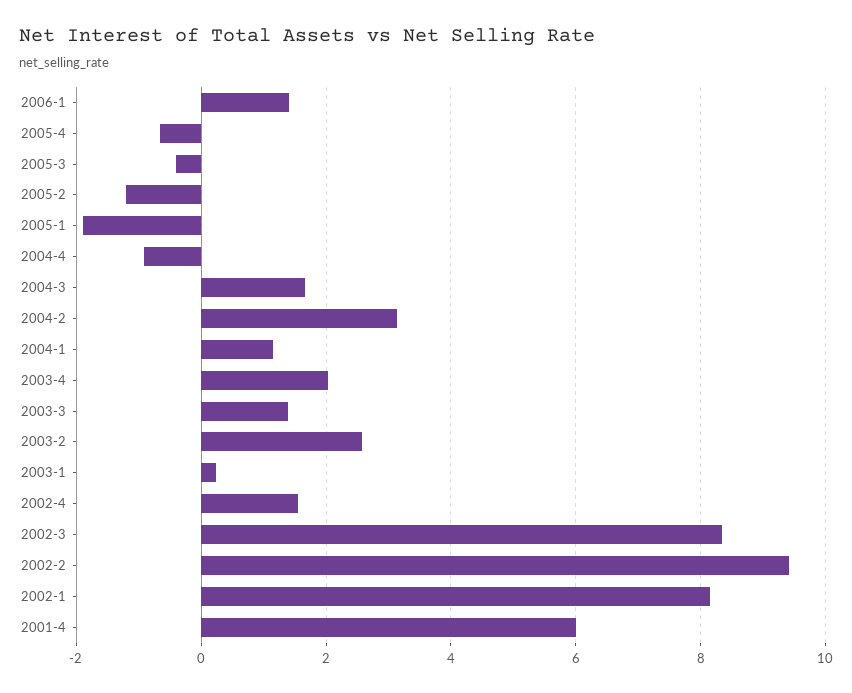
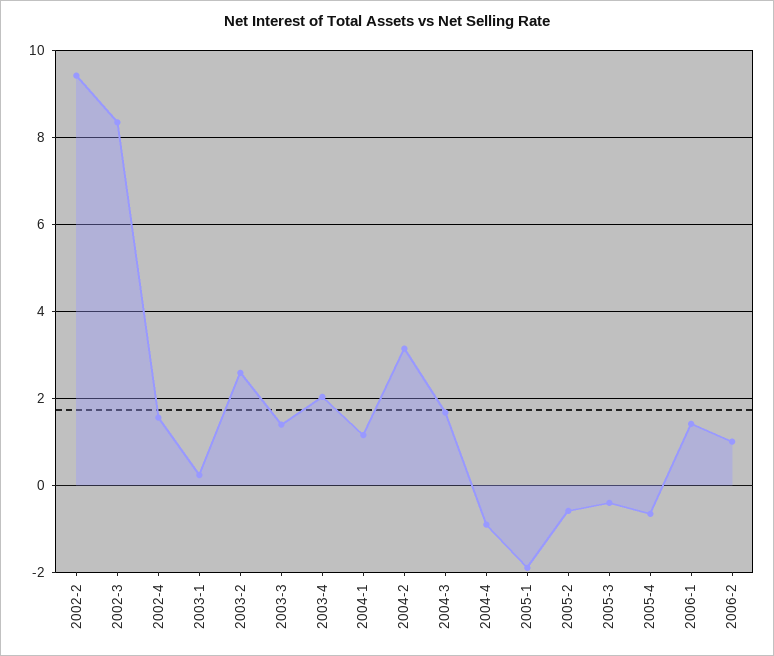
2005-2: -1.2 -> -0.6
2002-1: 8.2 -> none
2001-4: 6 -> none
2006-2: none -> 1

